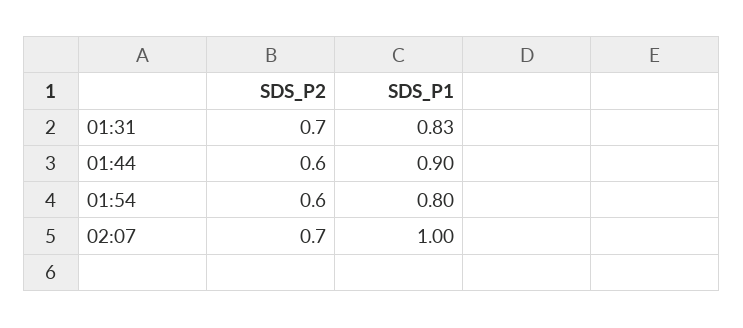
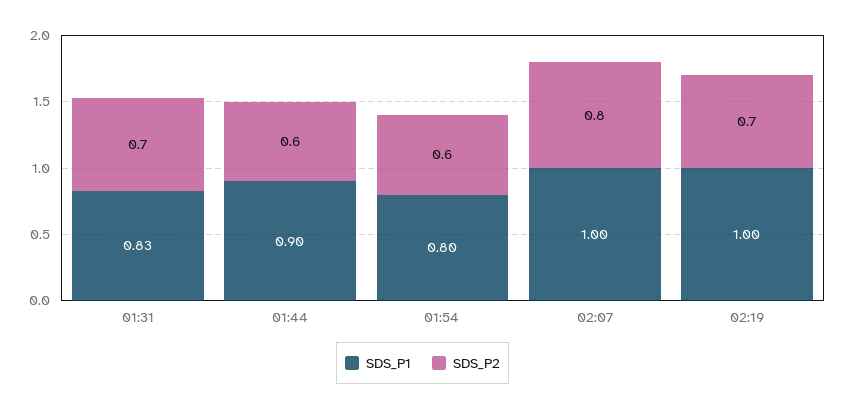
SDS_P2, 02:07: 0.7 -> 0.8
SDS_P1, 02:19: none -> 1
SDS_P2, 02:19: none -> 0.7

